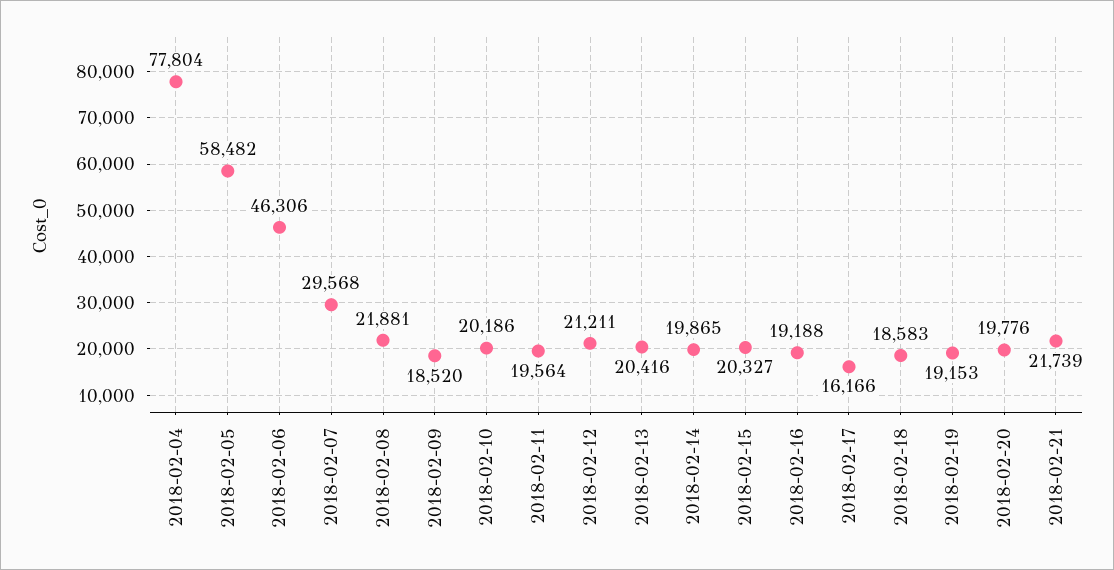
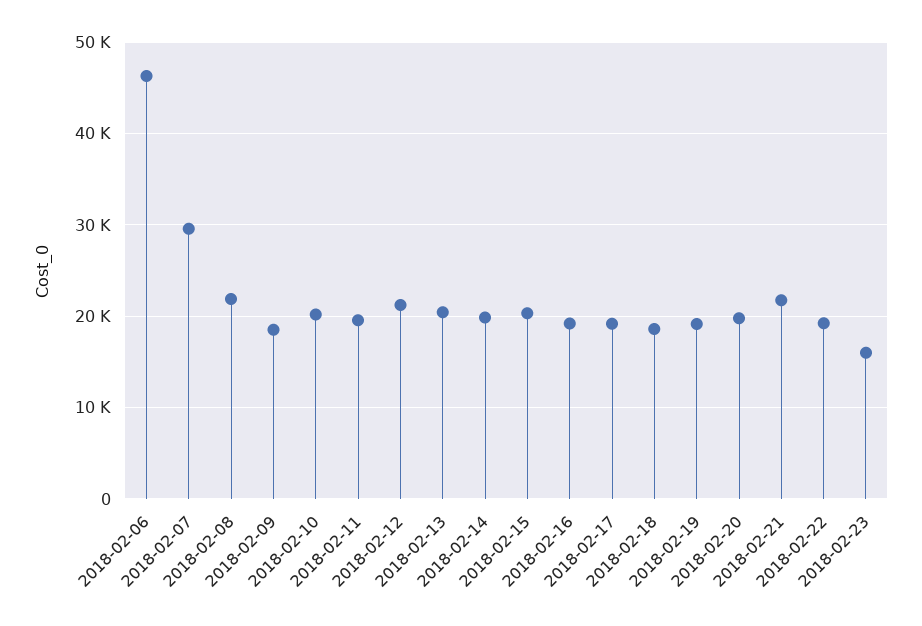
2018-02-04: 77804 -> none
2018-02-05: 58482 -> none
2018-02-17: 16166 -> 19000
2018-02-22: none -> 19000
2018-02-23: none -> 16000

